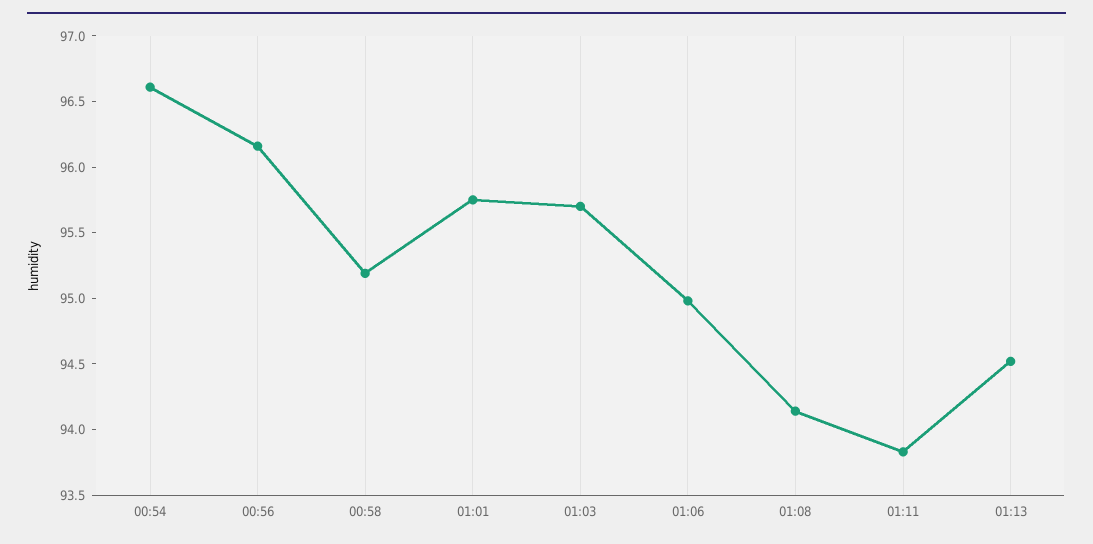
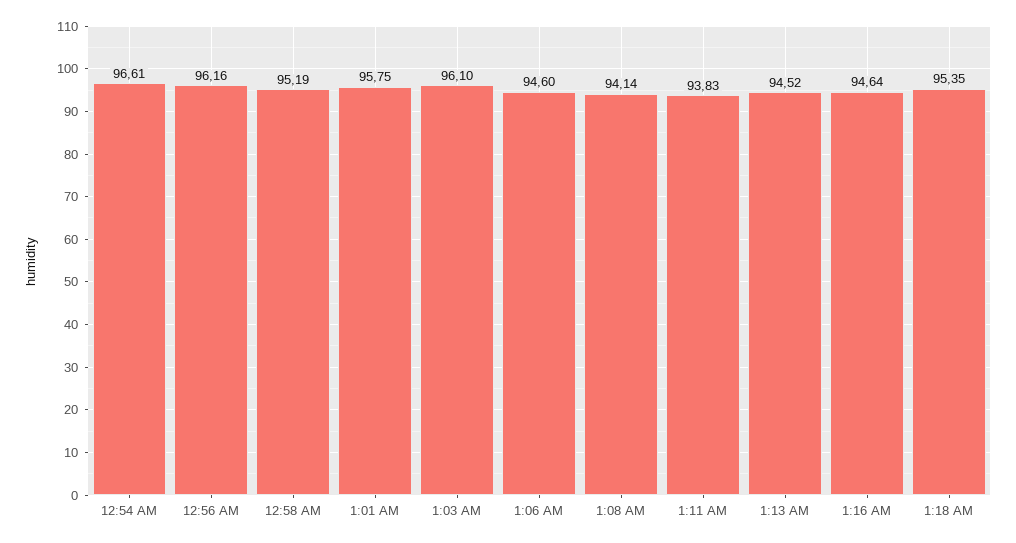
01:03: 95.7 -> 96.1
01:06: 95 -> 94.6
1:16 AM: none -> 94.64
1:18 AM: none -> 95.35

